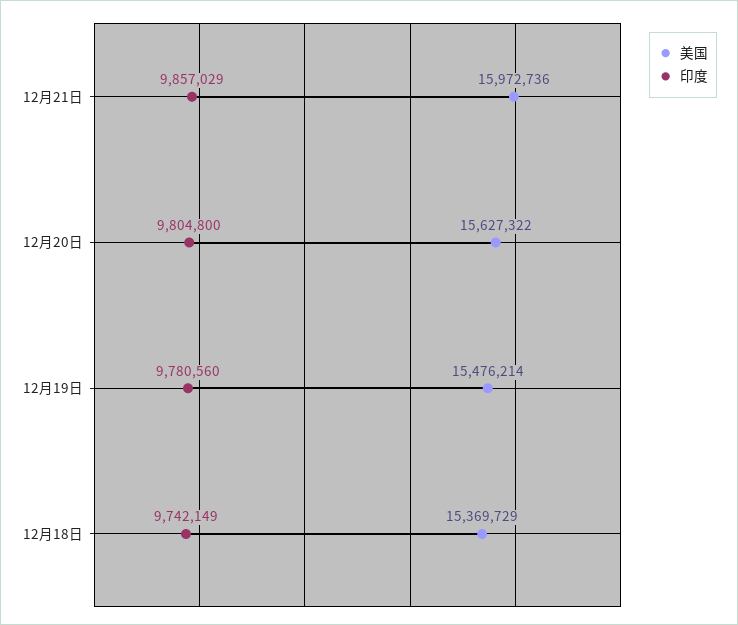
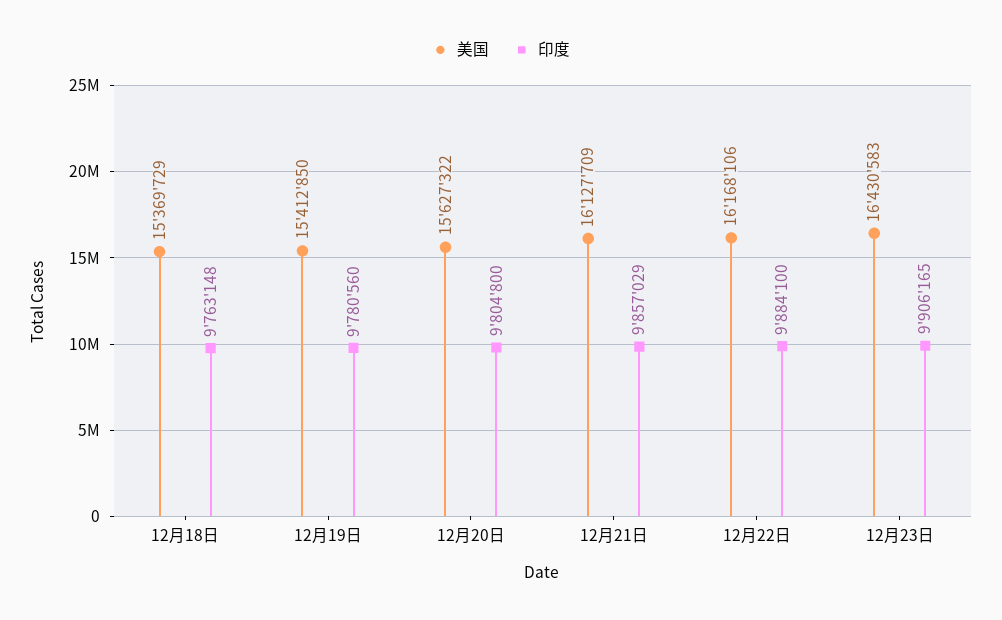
美国, 12月21日: 15972736 -> 16127709
美国, 12月19日: 15476214 -> 15412850
印度, 12月18日: 9742149 -> 9763148
美国, 12月22日: none -> 16168106
印度, 12月22日: none -> 9884100
美国, 12月23日: none -> 16430583
印度, 12月23日: none -> 9906165

